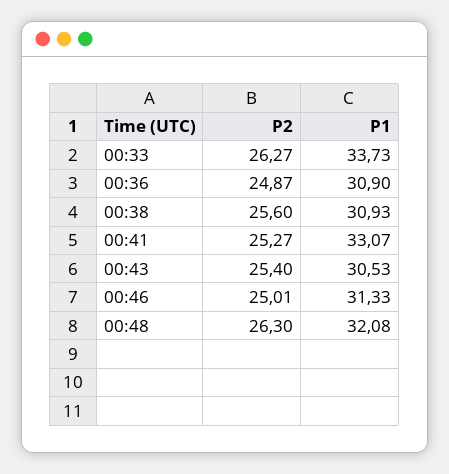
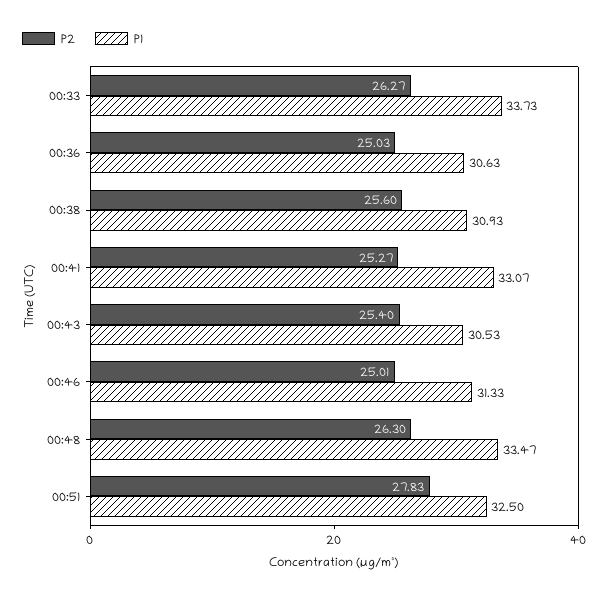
P2, 00:36: 24.87 -> 25.03
P1, 00:36: 30.9 -> 30.63
P1, 00:48: 32.08 -> 33.47
P2, 00:51: none -> 27.83
P1, 00:51: none -> 32.5

